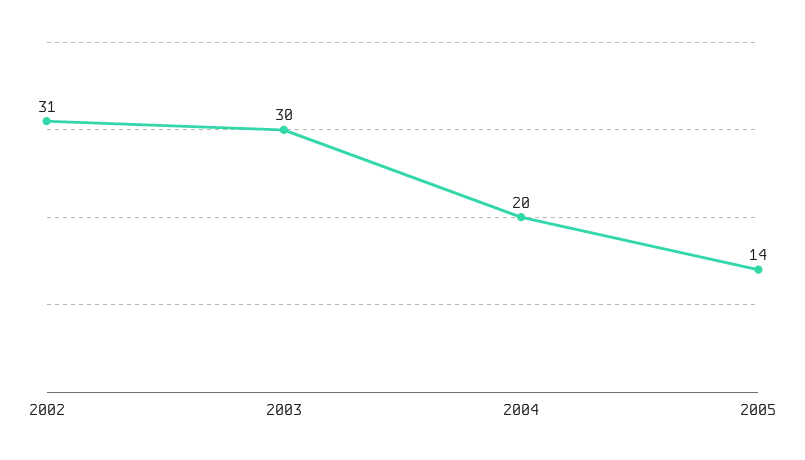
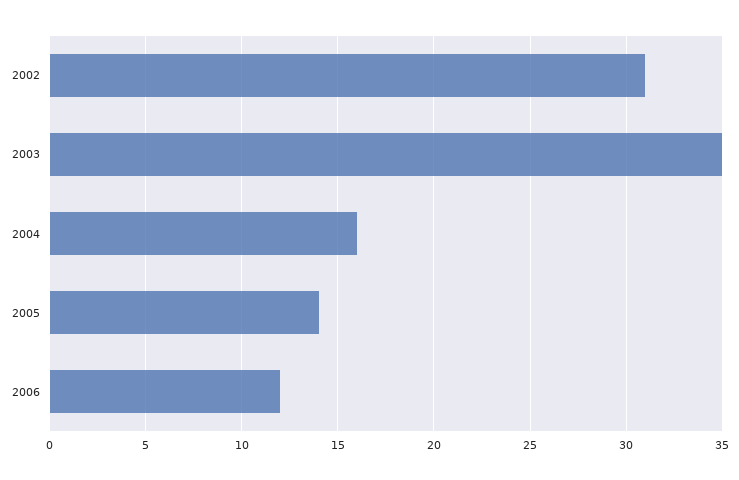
2003: 30 -> 35
2004: 20 -> 16
2006: none -> 12

